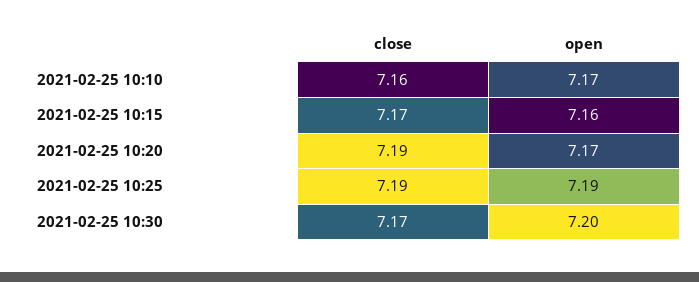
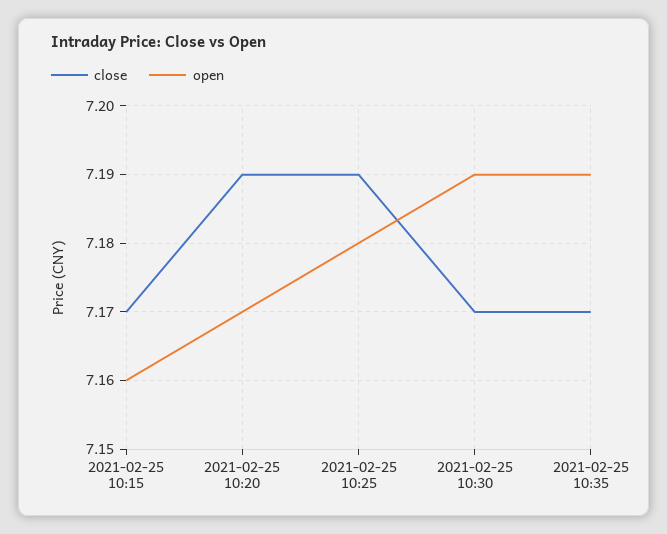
close, 2021-02-25 10:10: 7.16 -> none
open, 2021-02-25 10:10: 7.17 -> none
open, 2021-02-25 10:25: 7.19 -> 7.18
open, 2021-02-25 10:30: 7.2 -> 7.19
close, 2021-02-25 10:35: none -> 7.17
open, 2021-02-25 10:35: none -> 7.19

